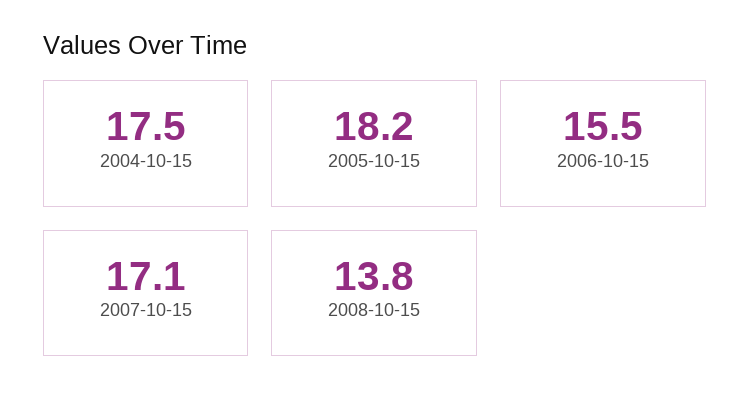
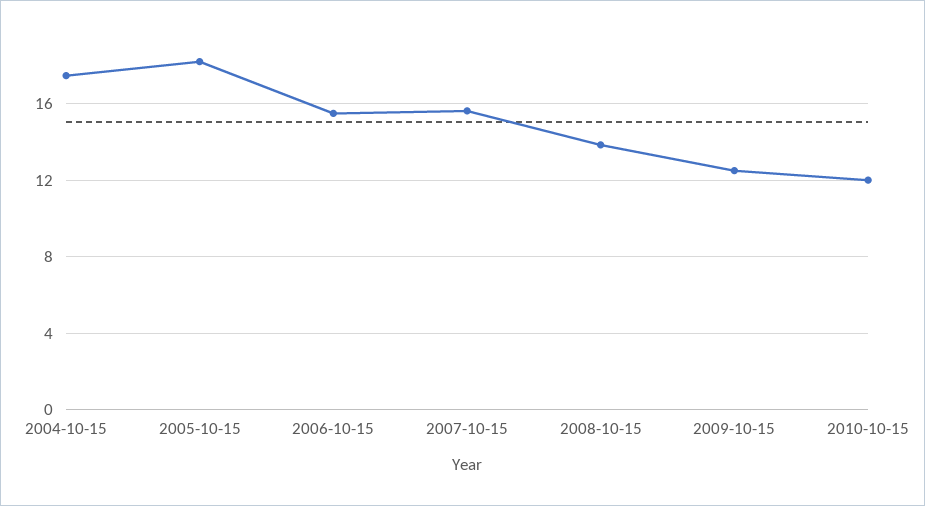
2007-10-15: 17.1 -> 15.5
2009-10-15: none -> 12.5
2010-10-15: none -> 12

